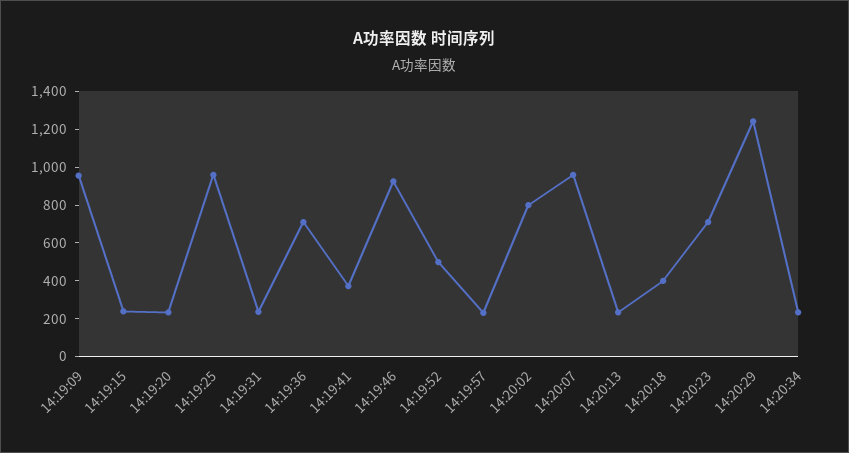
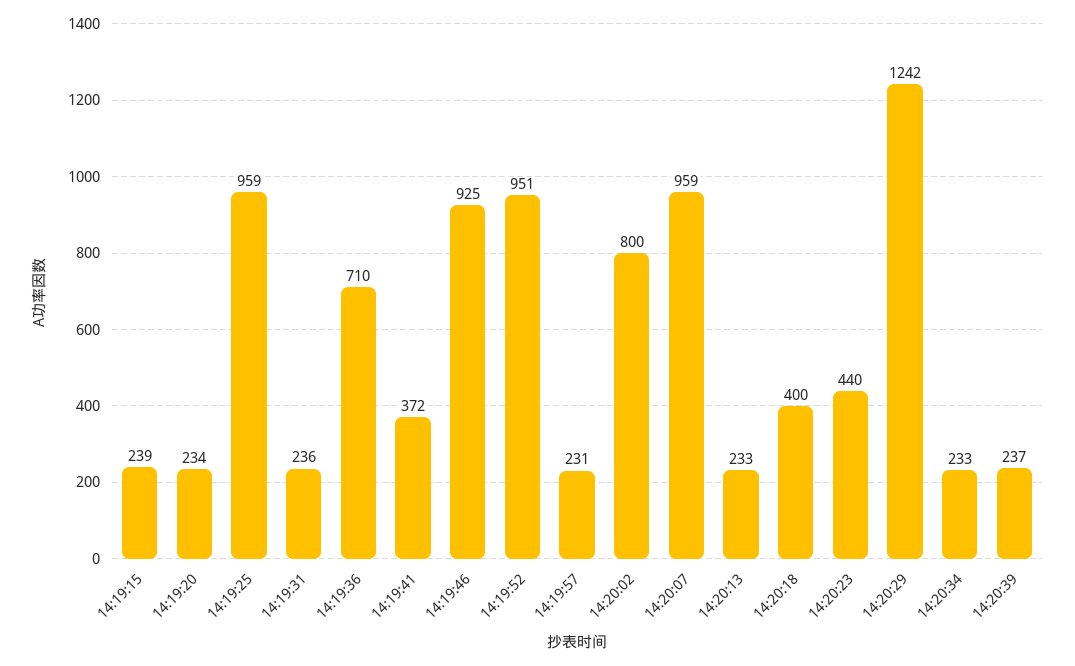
14:19:09: 950 -> none
14:19:52: 500 -> 951
14:20:23: 700 -> 440
14:20:39: none -> 237

